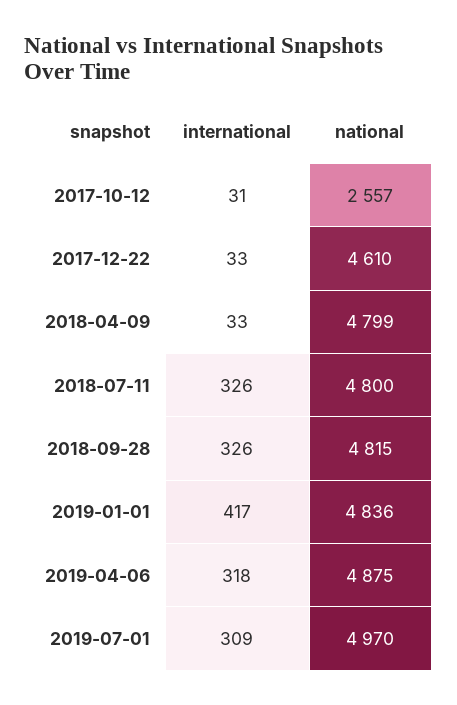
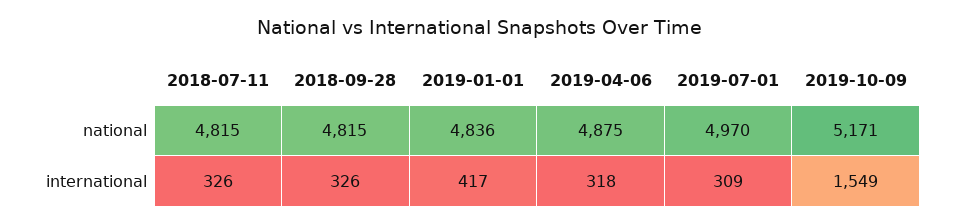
international, 2017-10-12: 31 -> none
national, 2017-10-12: 2557 -> none
international, 2017-12-22: 33 -> none
national, 2017-12-22: 4610 -> none
international, 2018-04-09: 33 -> none
national, 2018-04-09: 4799 -> none
national, 2018-07-11: 4800 -> 4815
national, 2019-10-09: none -> 5171
international, 2019-10-09: none -> 1549

